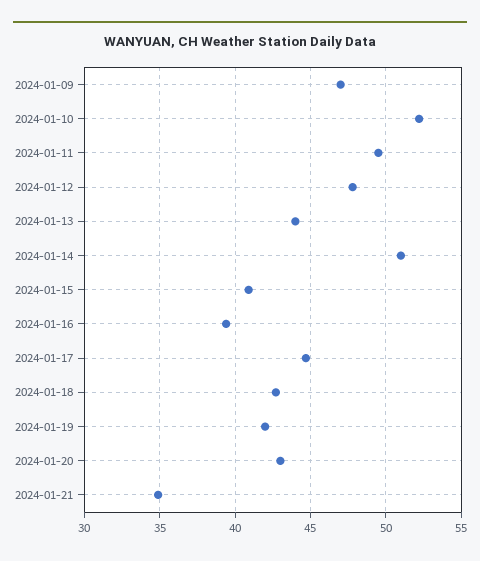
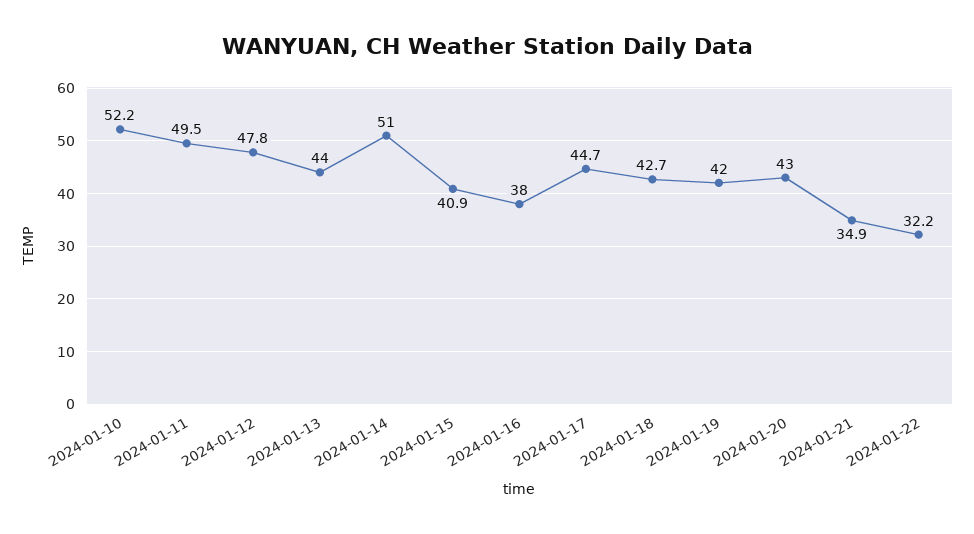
2024-01-09: 47 -> none
2024-01-16: 39.5 -> 38
2024-01-22: none -> 32.2

